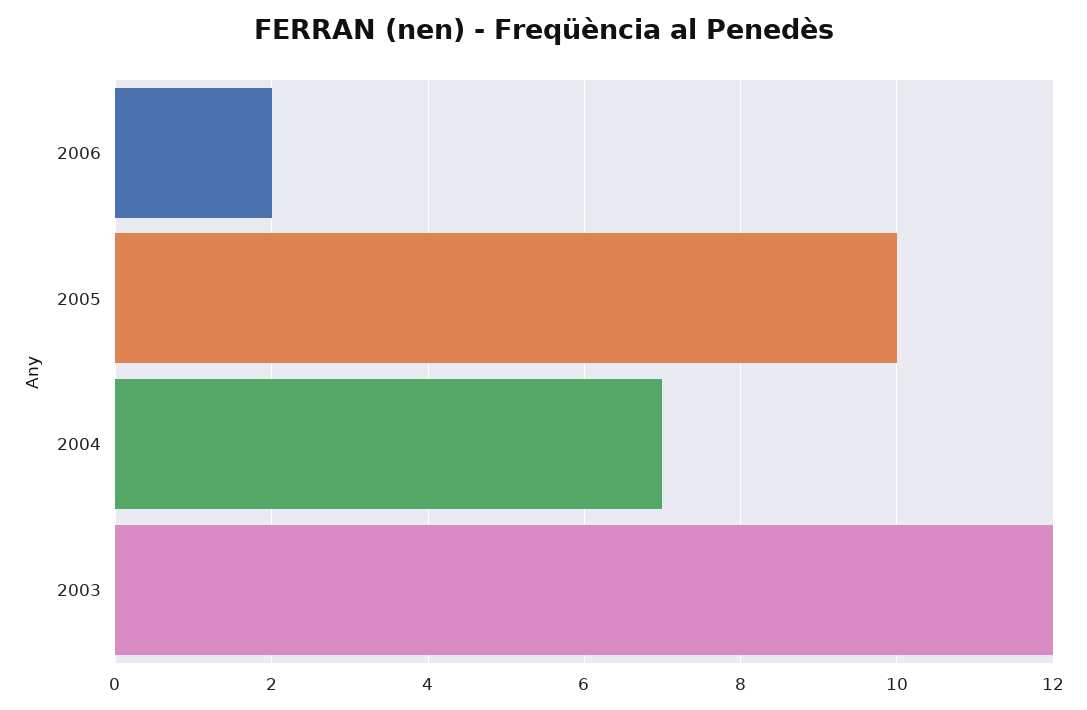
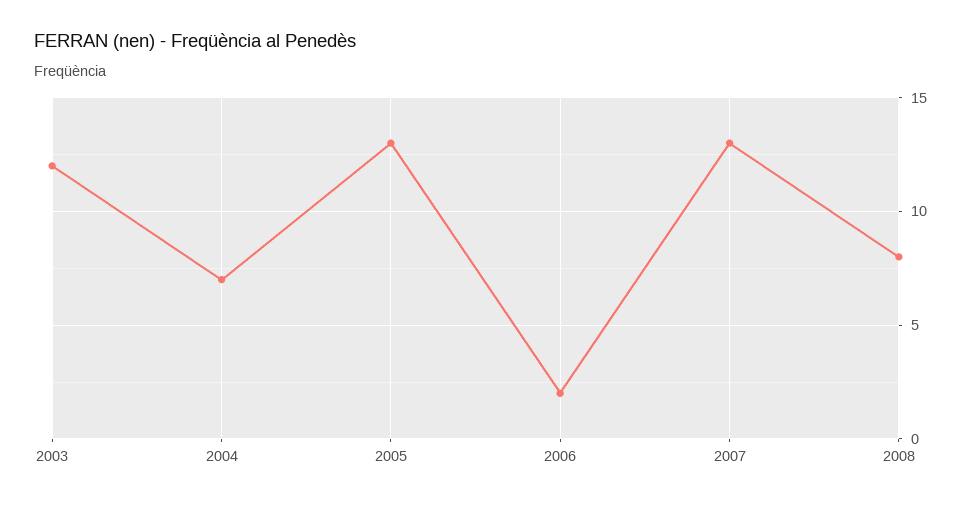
2005: 10 -> 13
2007: none -> 13
2008: none -> 8

